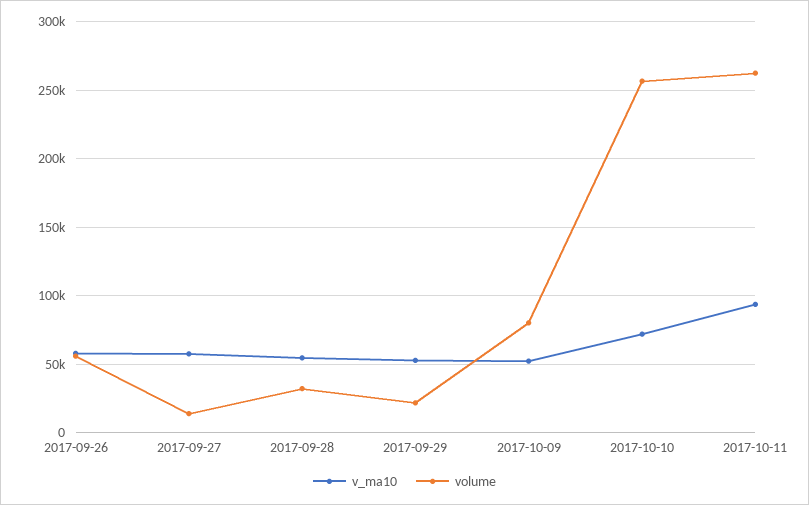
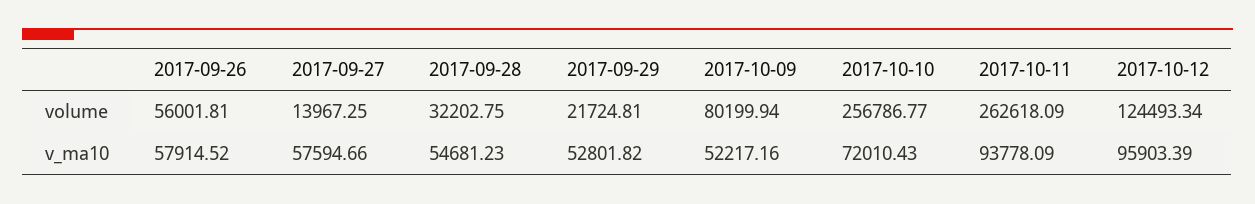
volume, 2017-10-12: none -> 124493.34
v_ma10, 2017-10-12: none -> 95903.39

